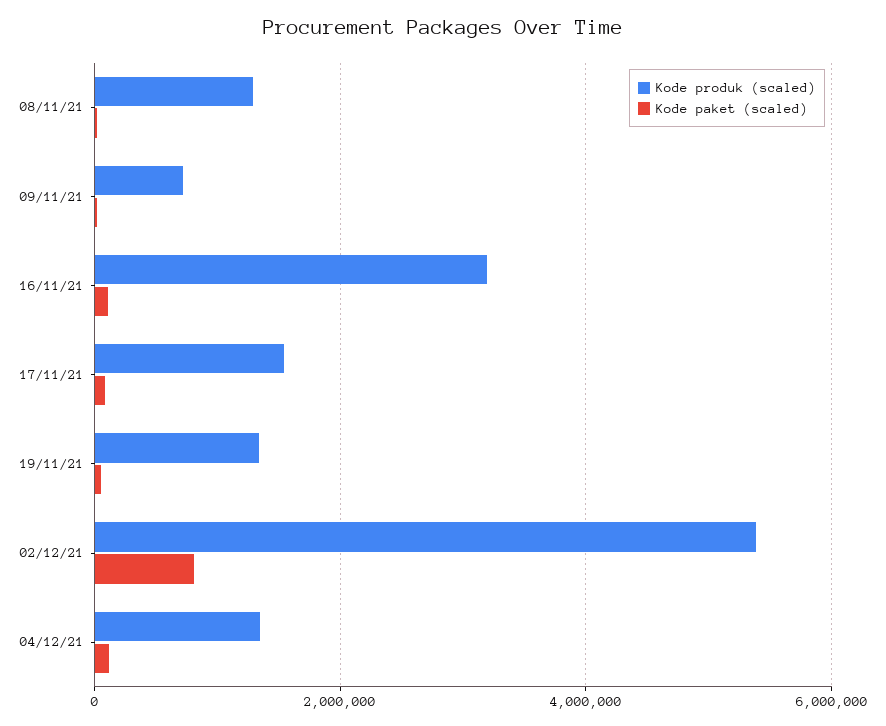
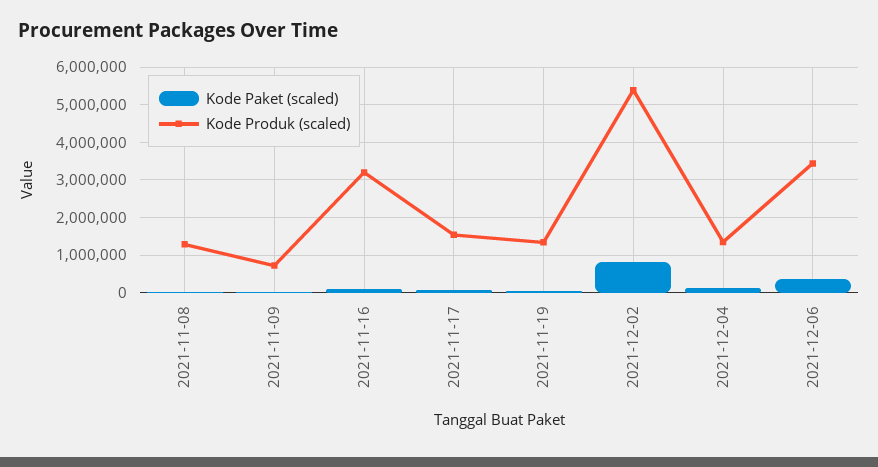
Kode paket (scaled), 2021-12-06: none -> 400000
Kode produk (scaled), 2021-12-06: none -> 3400000

